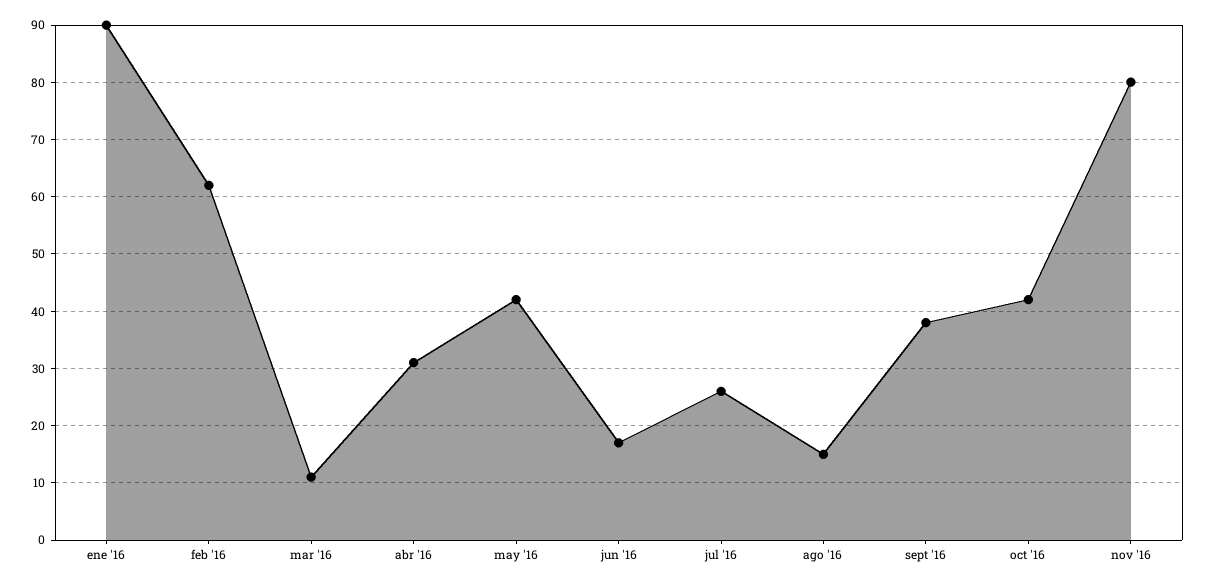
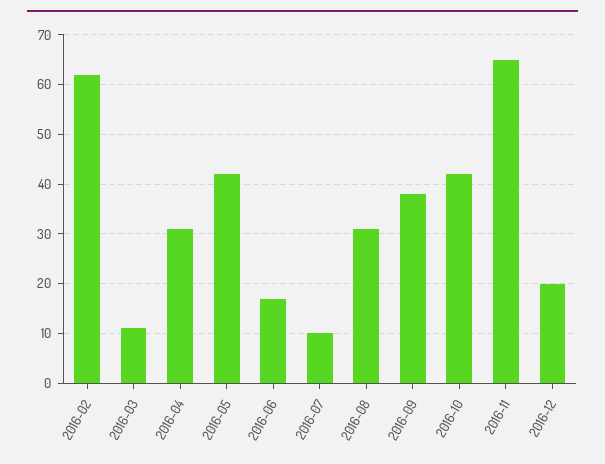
ene '16: 90 -> none
jul '16: 25 -> 10
ago '16: 15 -> 30
nov '16: 80 -> 65
2016-12: none -> 20

